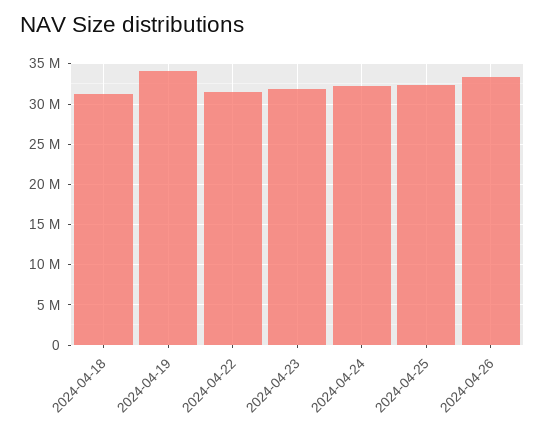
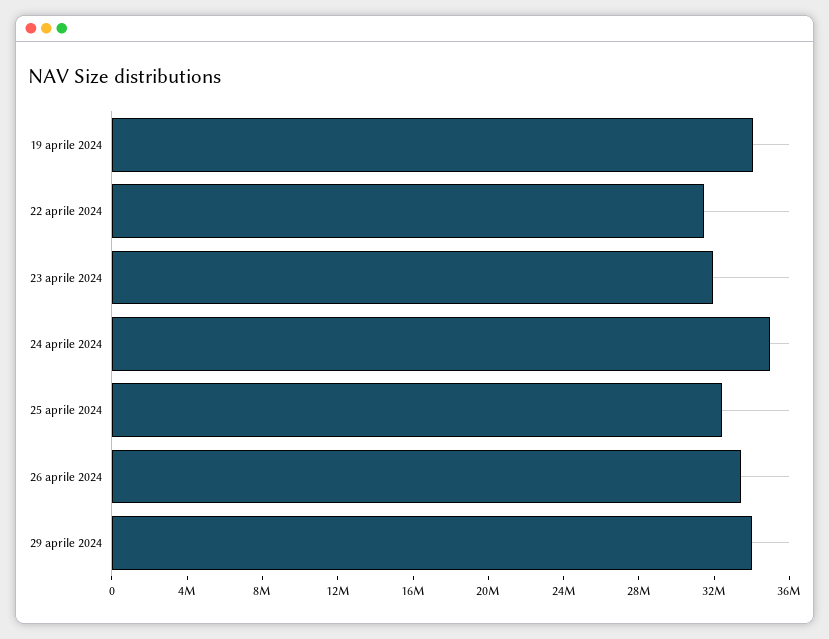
2024-04-18: 31000000 -> none
2024-04-24: 32000000 -> 35000000
29 aprile 2024: none -> 34000000

